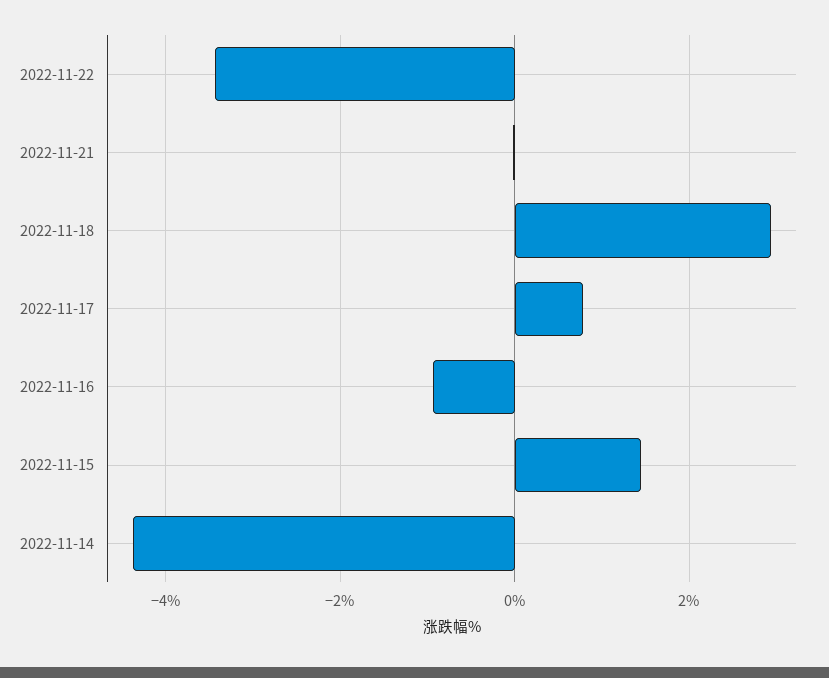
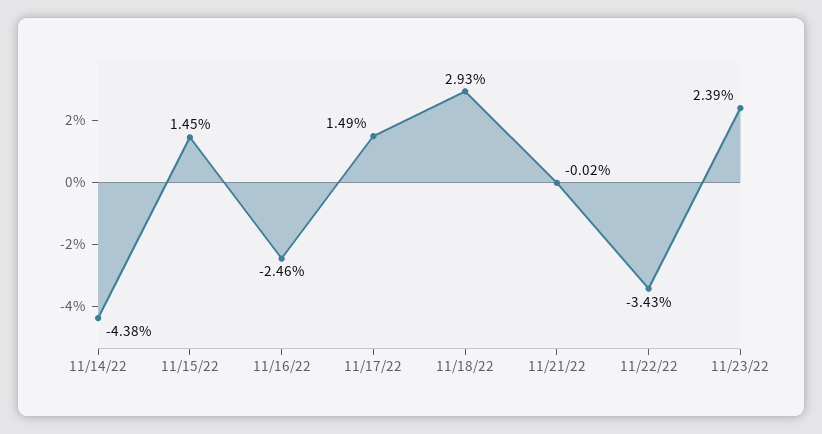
2022-11-17: 0.8 -> 1.49
2022-11-16: -1 -> -2.46
11/23/22: none -> 2.39

